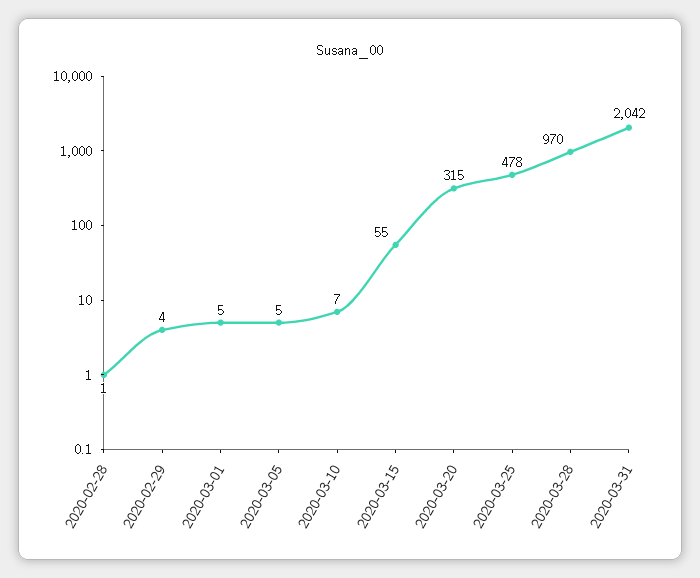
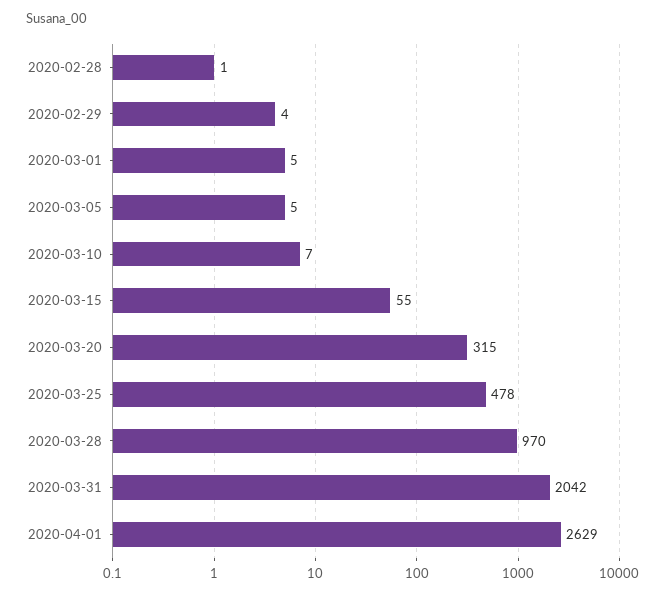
2020-04-01: none -> 2629

